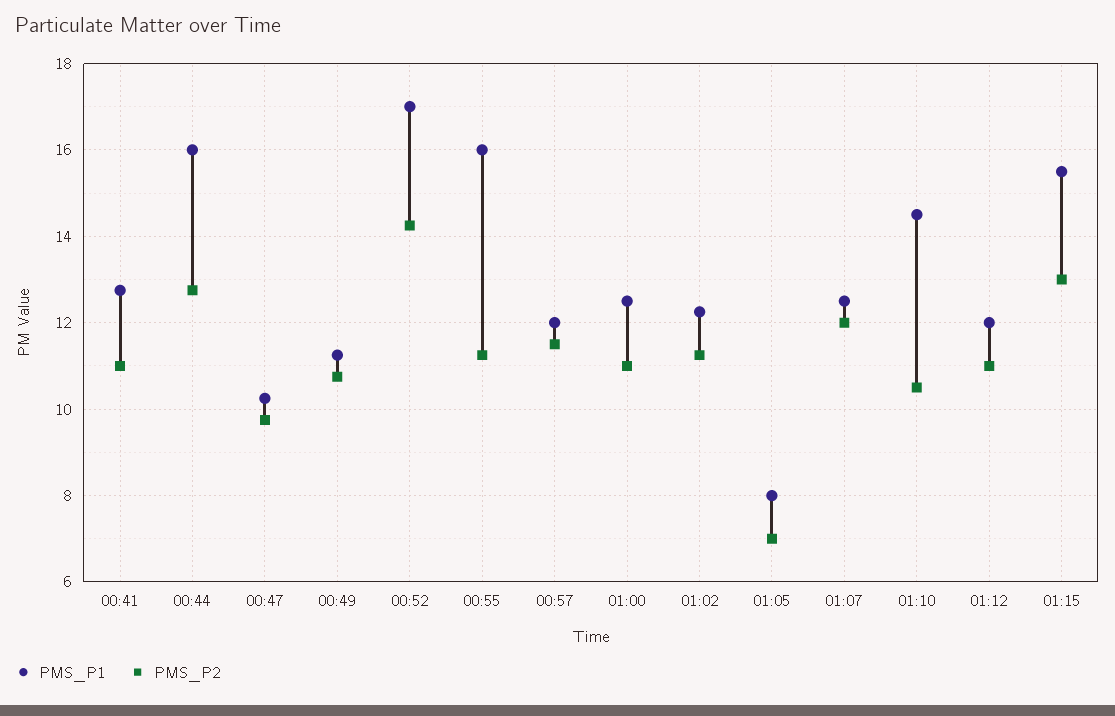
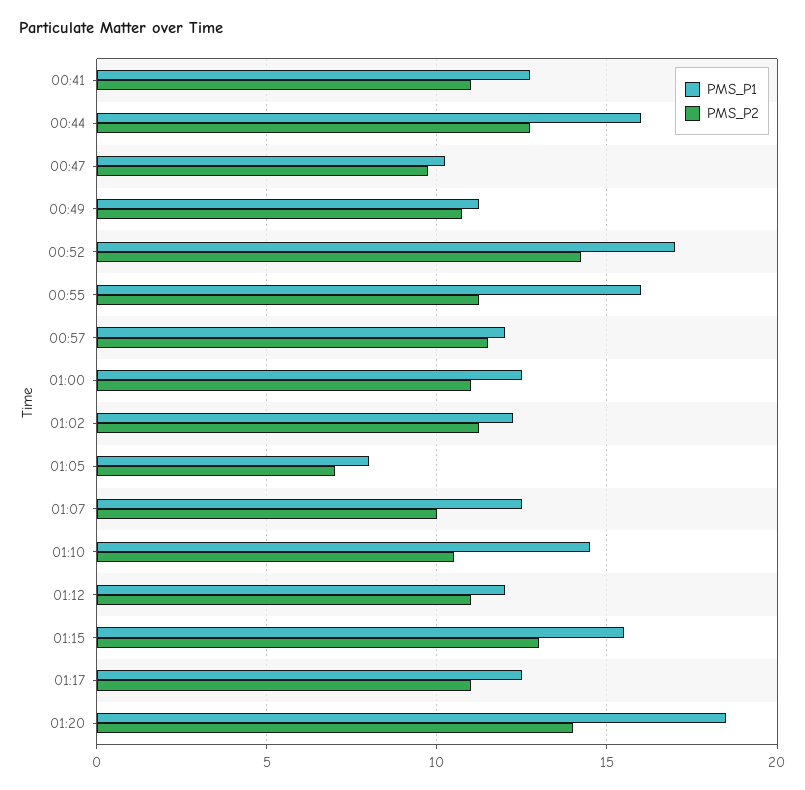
PMS_P2, 01:07: 12 -> 10
PMS_P1, 01:17: none -> 12.5
PMS_P2, 01:17: none -> 11
PMS_P1, 01:20: none -> 18.5
PMS_P2, 01:20: none -> 14

